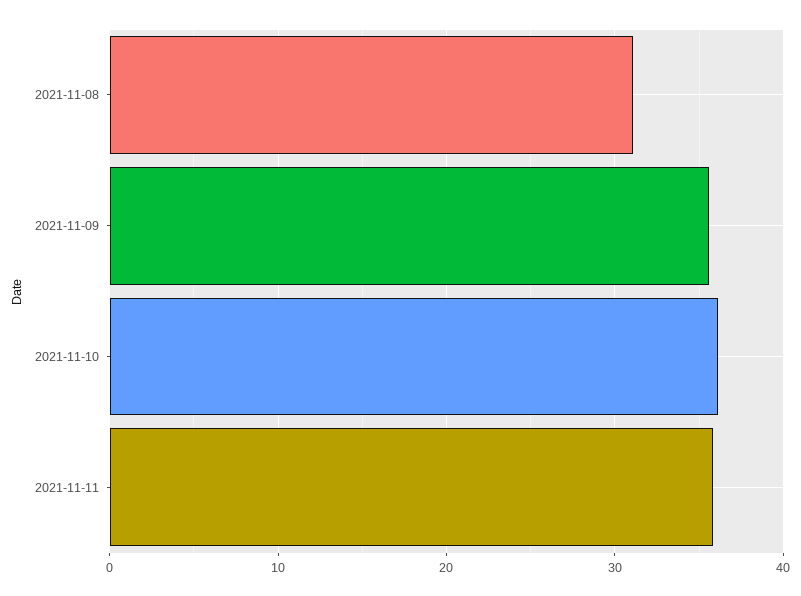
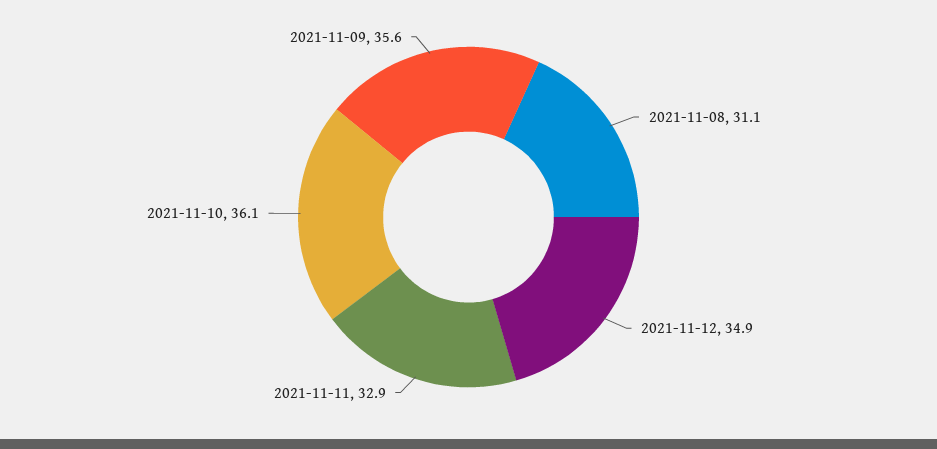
2021-11-11: 36 -> 32.9
2021-11-12: none -> 34.9

